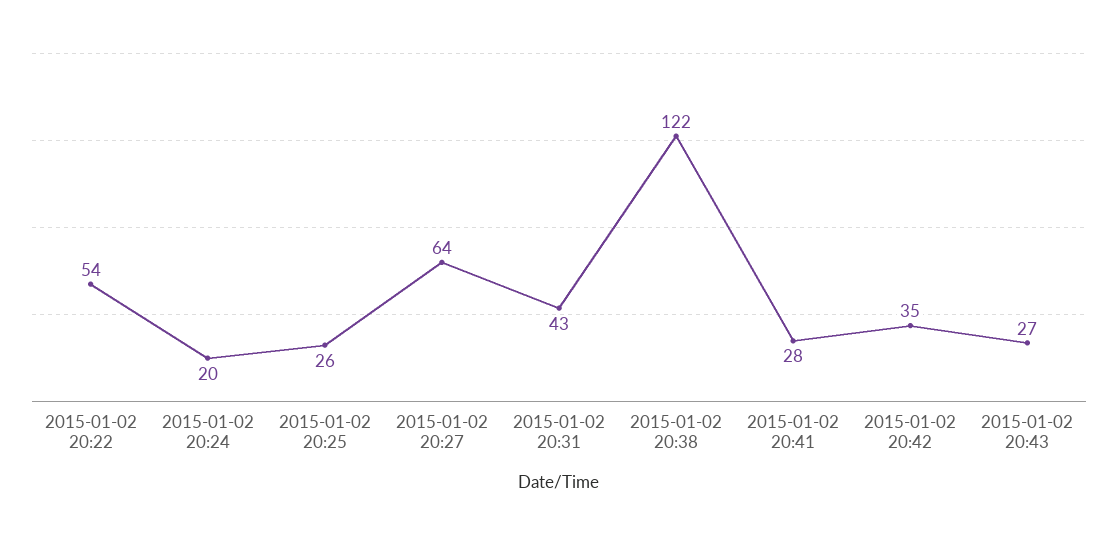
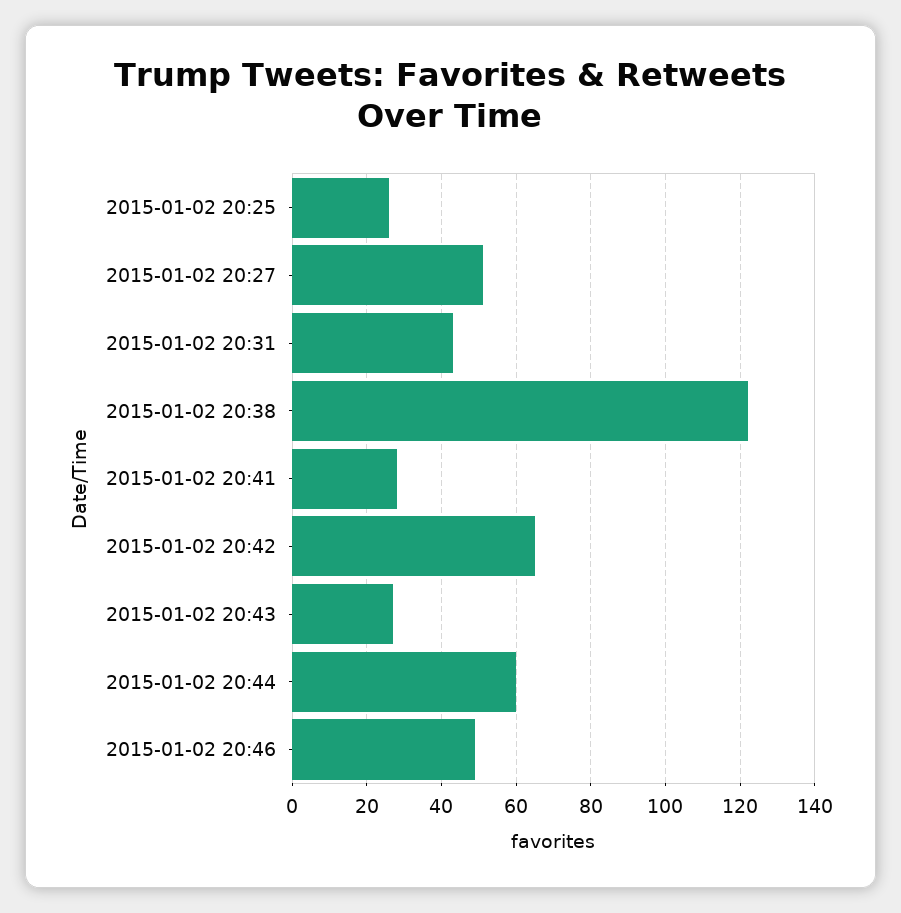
2015-01-02 20:22: 54 -> none
2015-01-02 20:24: 20 -> none
2015-01-02 20:27: 64 -> 50
2015-01-02 20:42: 35 -> 65
2015-01-02 20:44: none -> 60
2015-01-02 20:46: none -> 50

